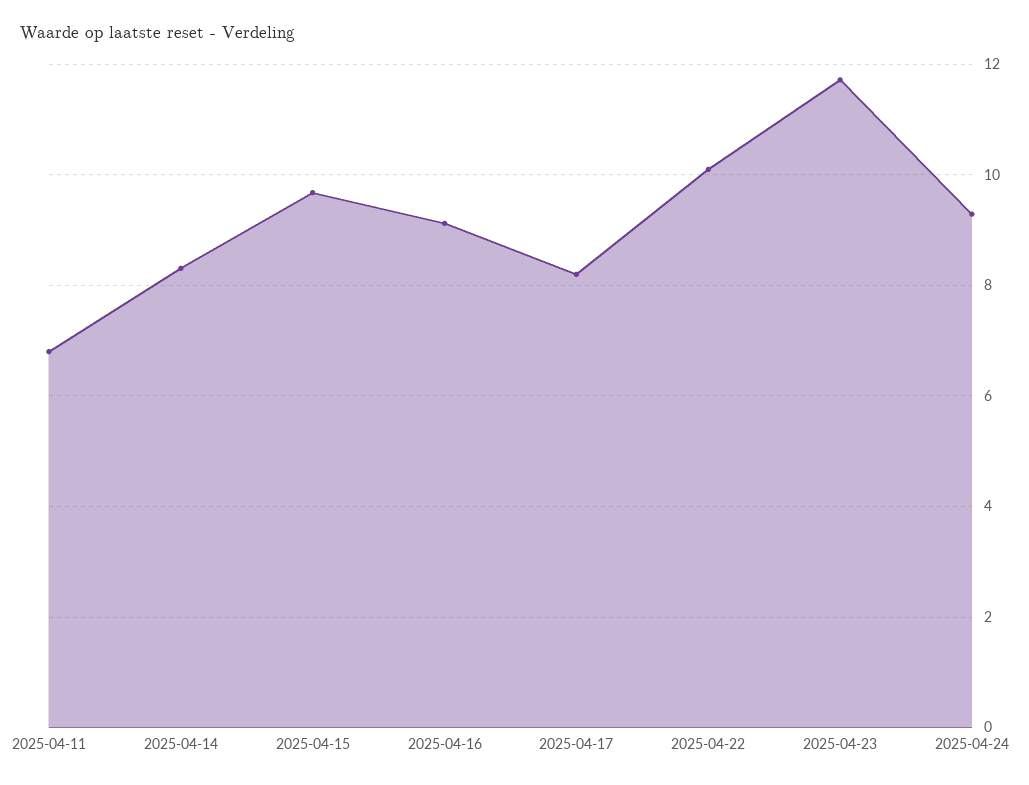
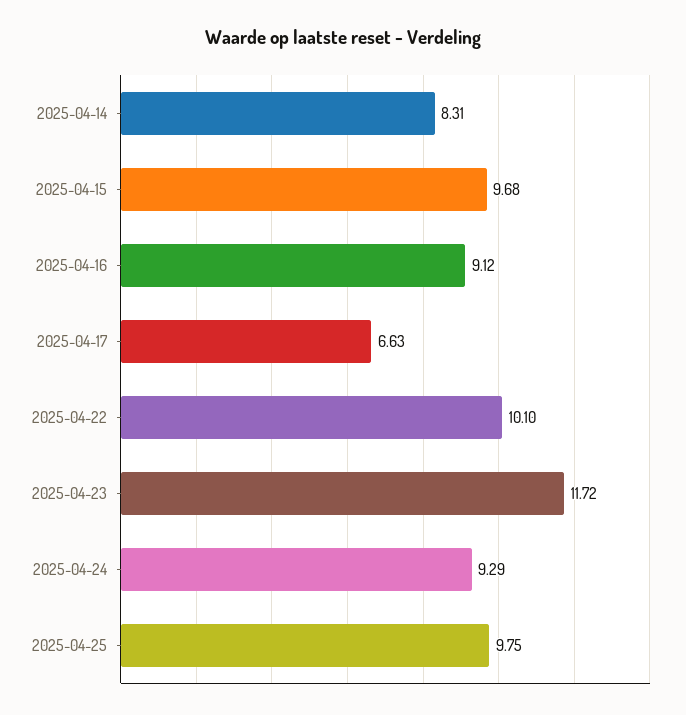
2025-04-11: 6.8 -> none
2025-04-17: 8.2 -> 6.63
2025-04-25: none -> 9.75

